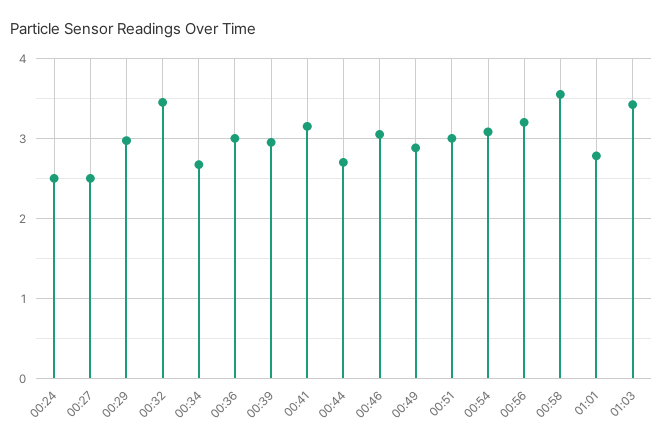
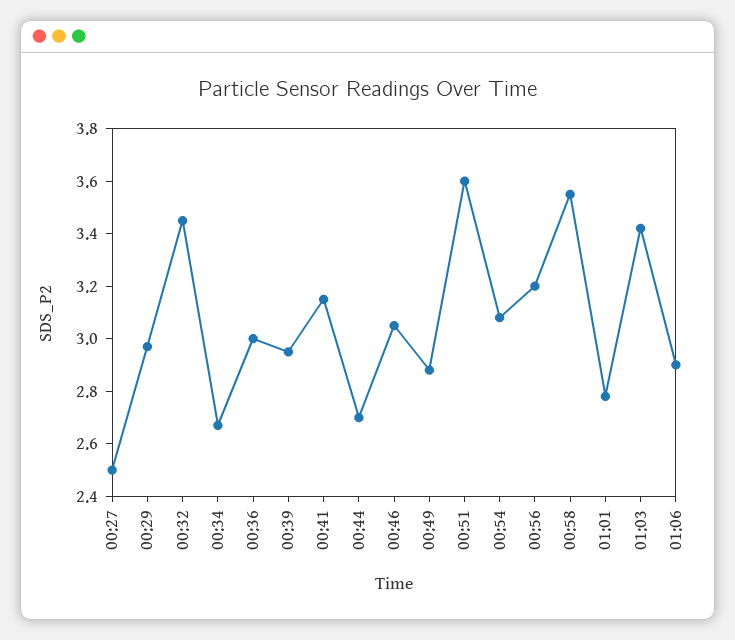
00:24: 2.5 -> none
00:51: 3 -> 3.6
01:06: none -> 2.9

